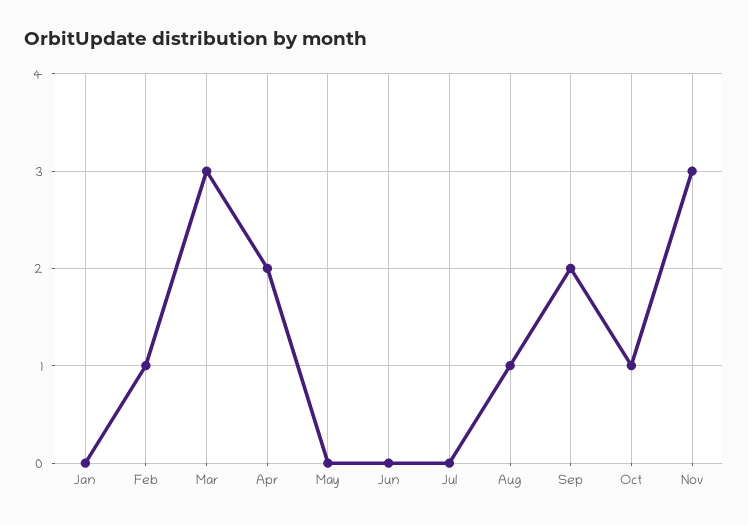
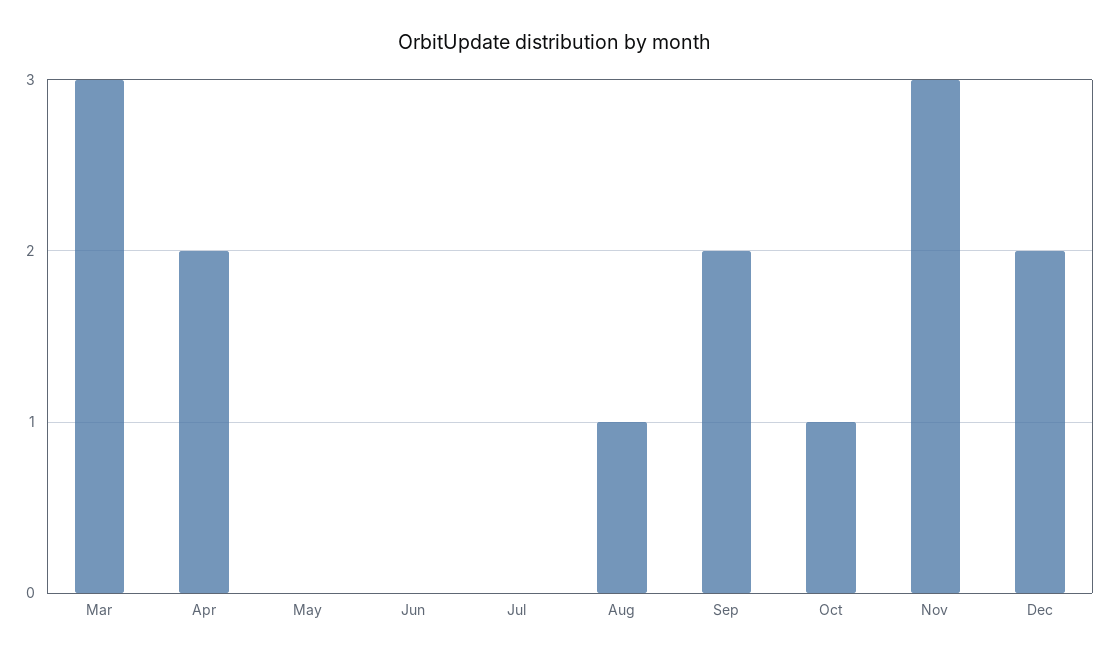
Jan: 0 -> none
Feb: 1 -> none
Dec: none -> 2

